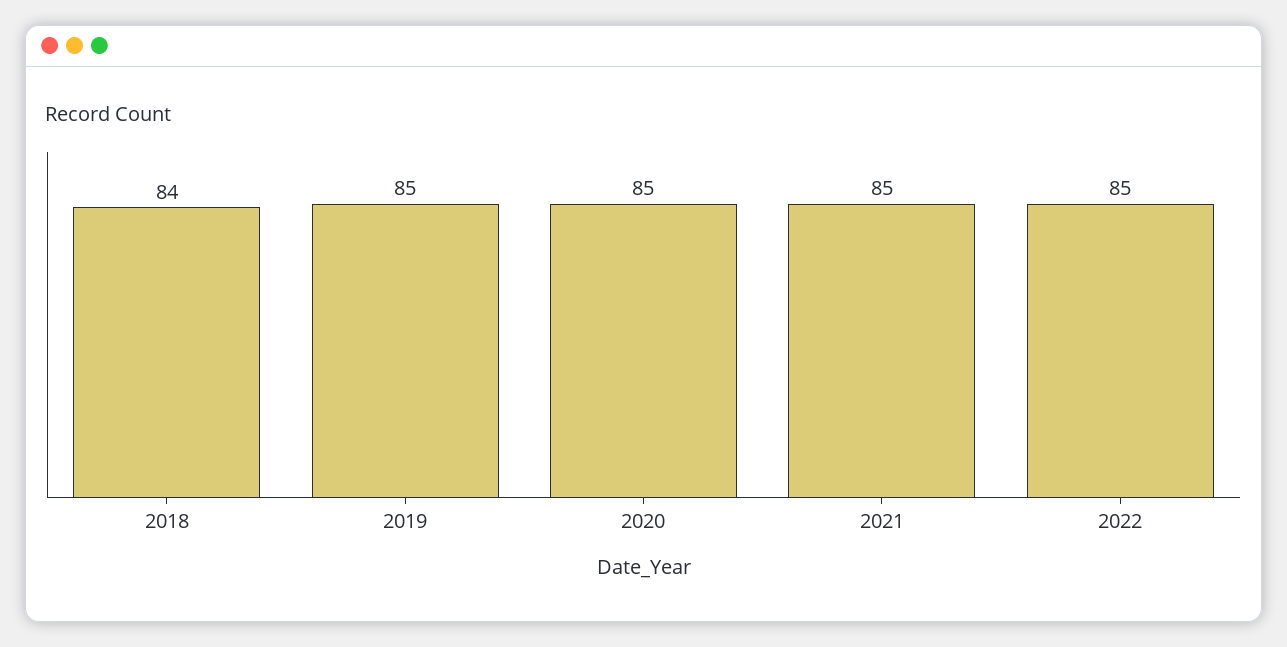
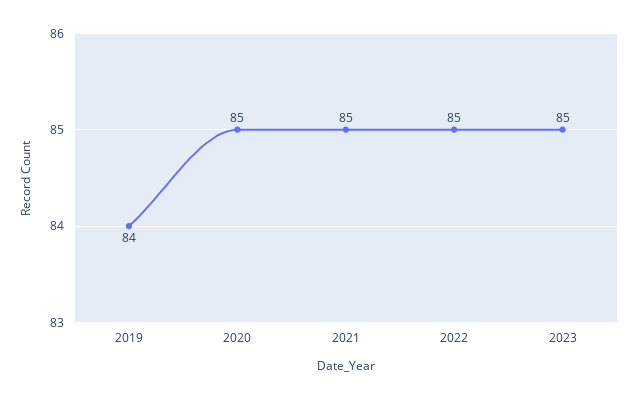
2018: 84 -> none
2019: 85 -> 84
2023: none -> 85

